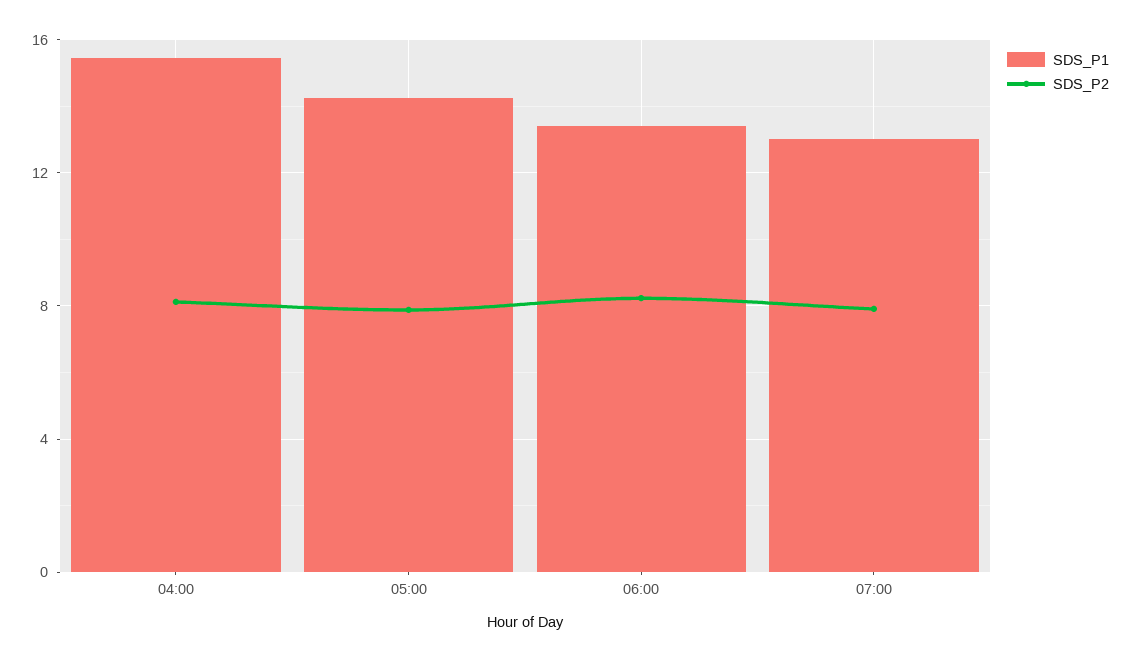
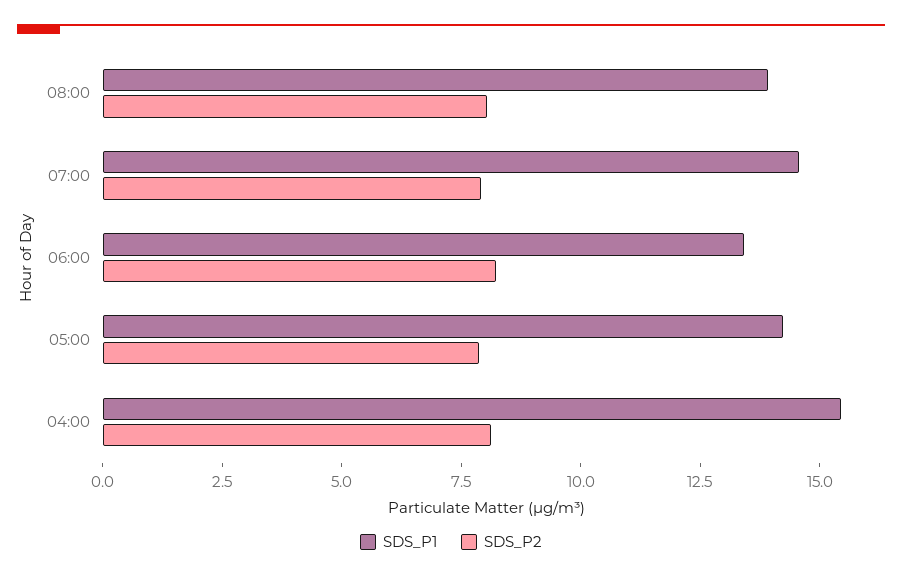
SDS_P1, 07:00: 13 -> 14.5
SDS_P1, 08:00: none -> 14
SDS_P2, 08:00: none -> 8

